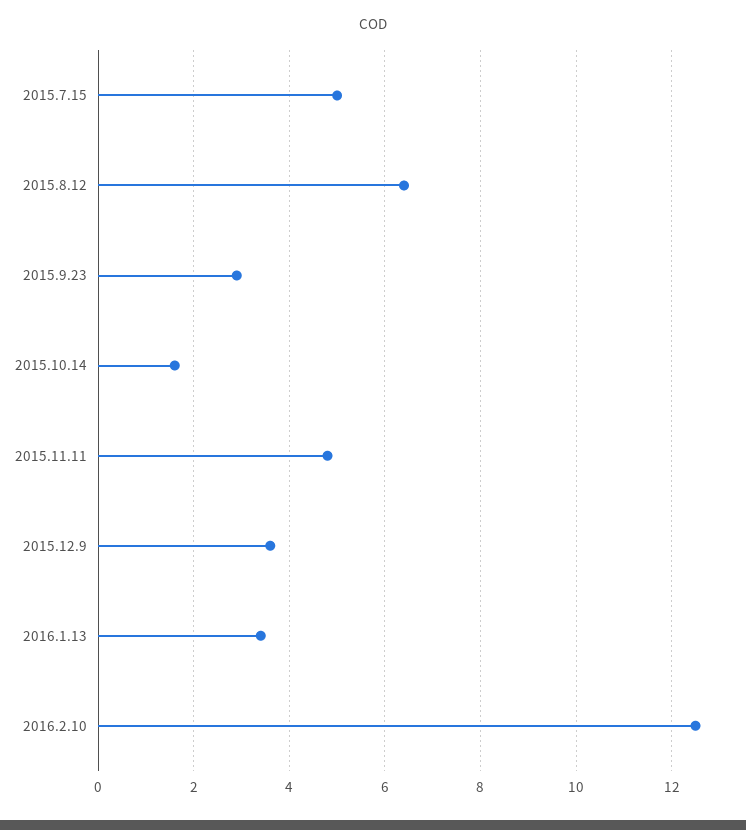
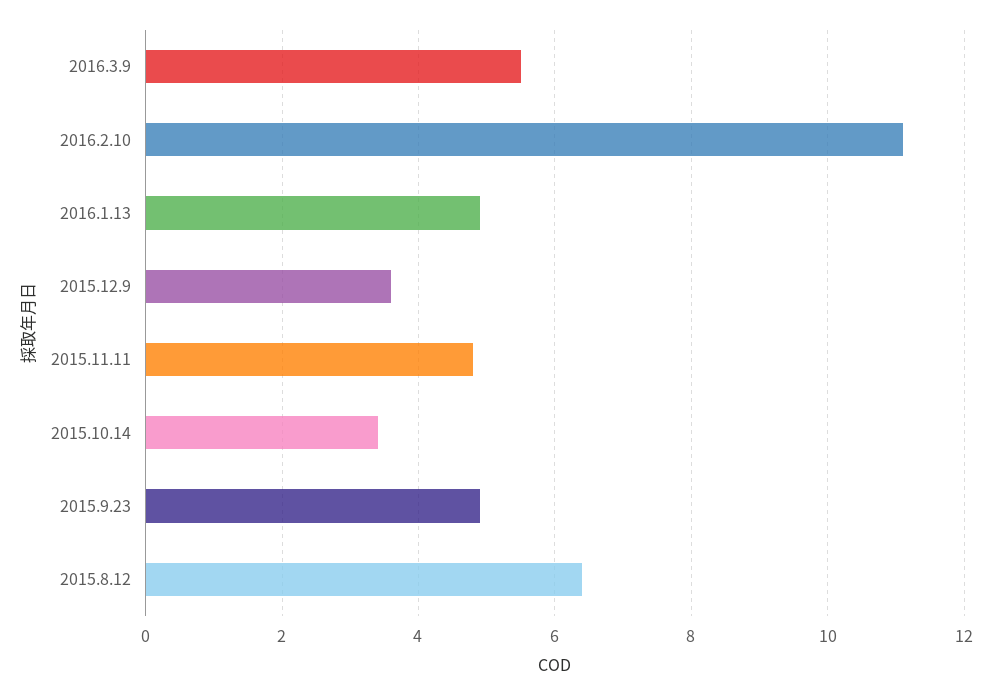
2015.7.15: 5 -> none
2015.9.23: 3 -> 5
2015.10.14: 1.5 -> 3.5
2016.1.13: 3.5 -> 5
2016.2.10: 12.5 -> 11
2016.3.9: none -> 5.5

